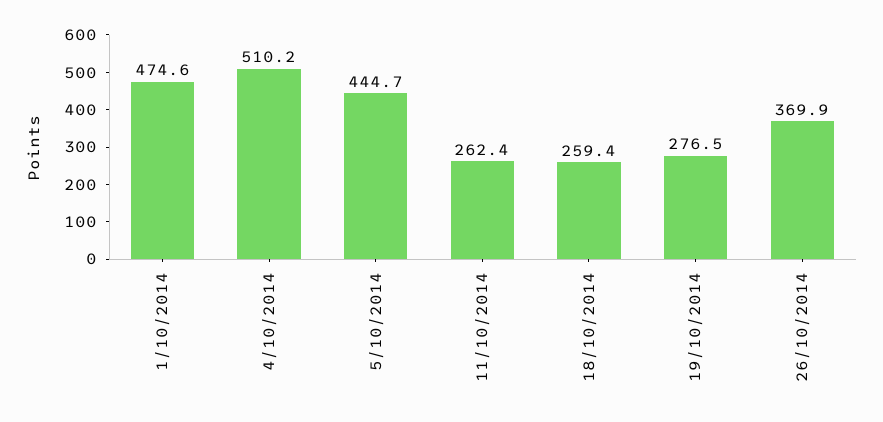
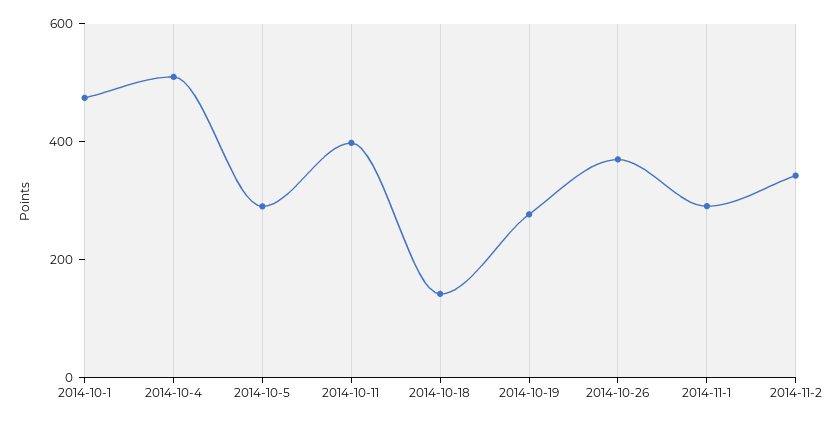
5/10/2014: 444.7 -> 300
11/10/2014: 262.4 -> 400
18/10/2014: 259.4 -> 150
2014-11-1: none -> 300
2014-11-2: none -> 350

